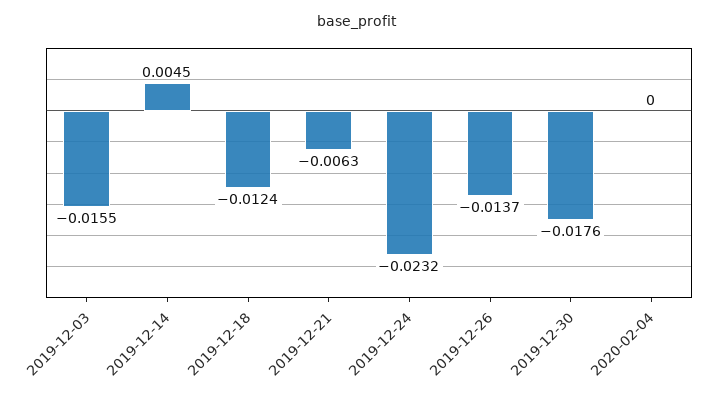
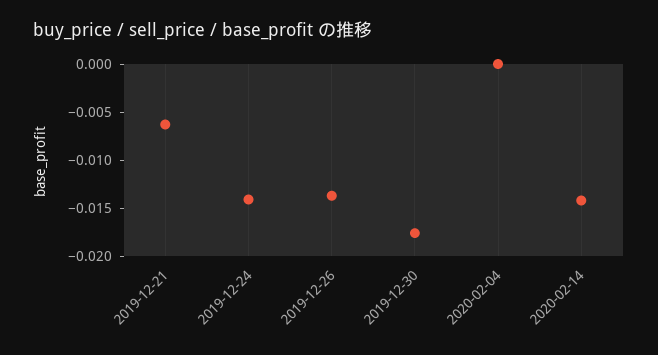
2019-12-03: -0.0155 -> none
2019-12-14: 0.0045 -> none
2019-12-18: -0.0124 -> none
2019-12-24: -0.0232 -> -0.014
2020-02-14: none -> -0.014

